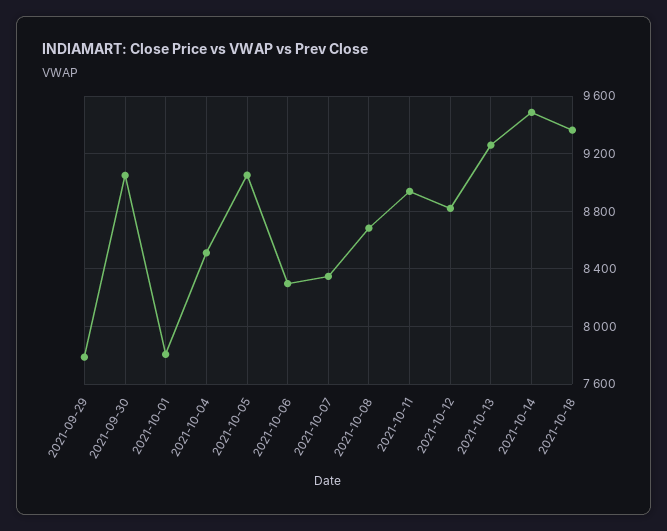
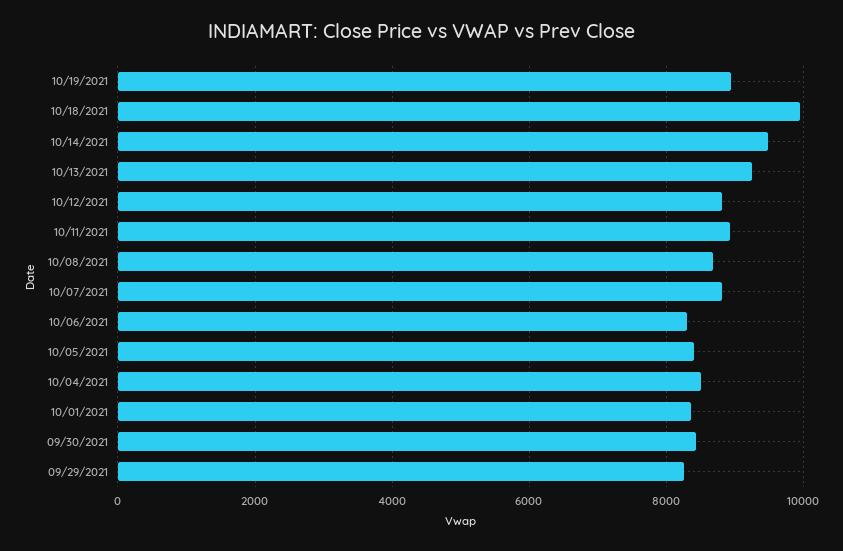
2021-09-29: 7800 -> 8200
2021-09-30: 9050 -> 8400
2021-10-01: 7800 -> 8400
2021-10-05: 9050 -> 8400
2021-10-07: 8350 -> 8800
2021-10-18: 9350 -> 10000
10/19/2021: none -> 9000

